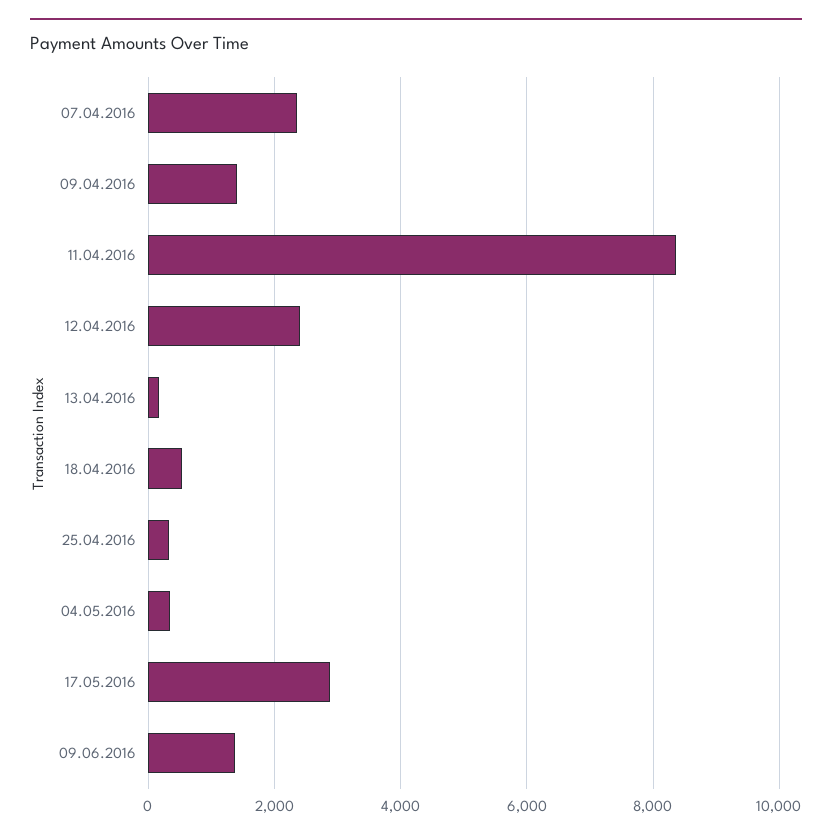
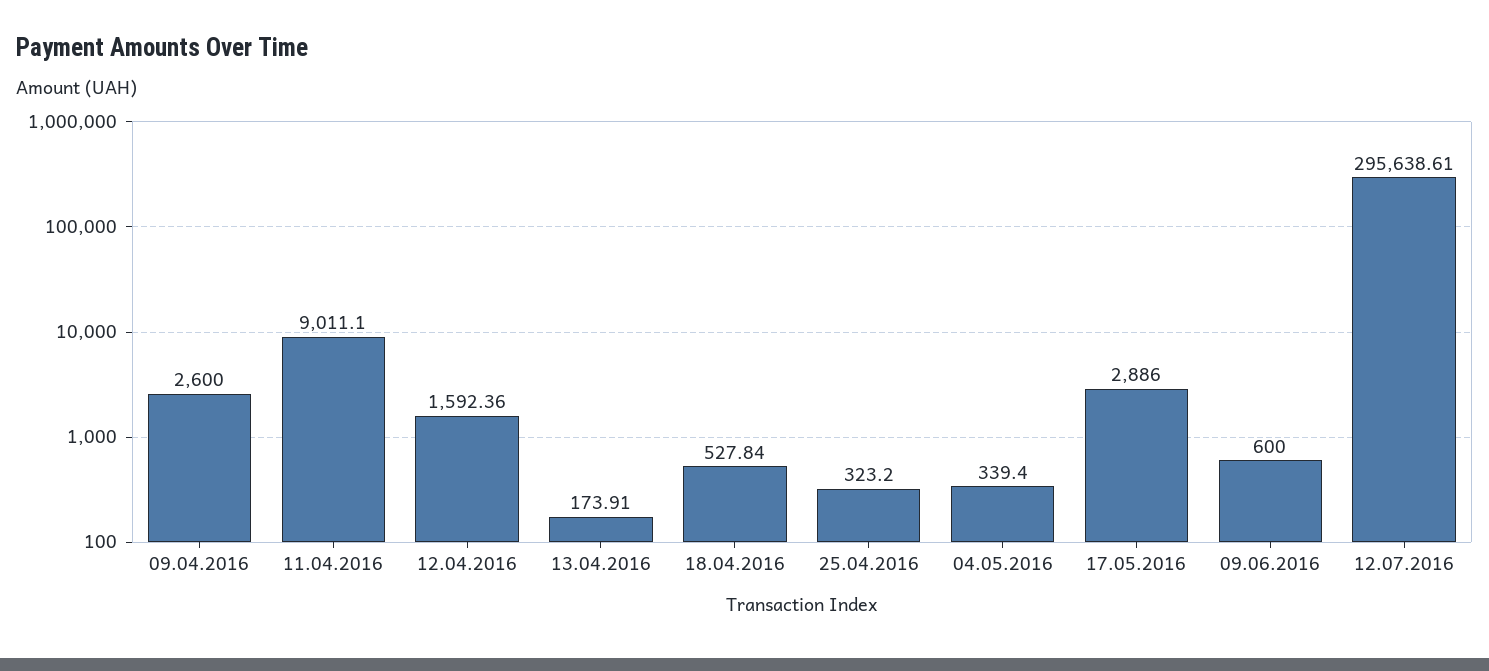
07.04.2016: 2400 -> none
09.04.2016: 1400 -> 2600
11.04.2016: 8400 -> 9011.1
12.04.2016: 2400 -> 1592.36
09.06.2016: 1400 -> 600
12.07.2016: none -> 295638.61

